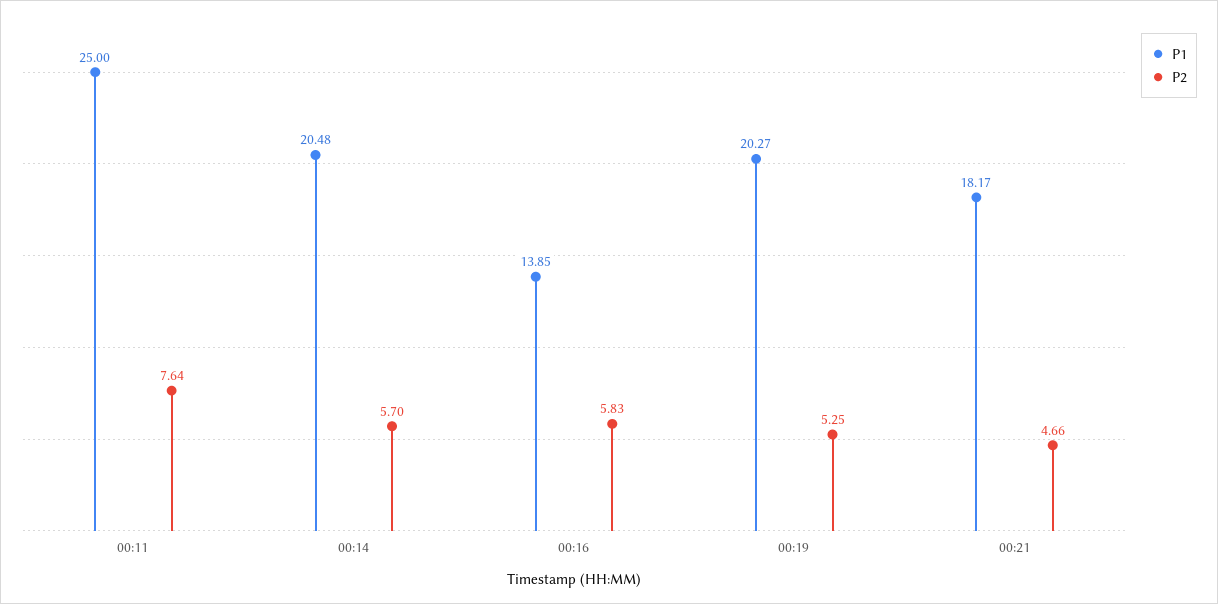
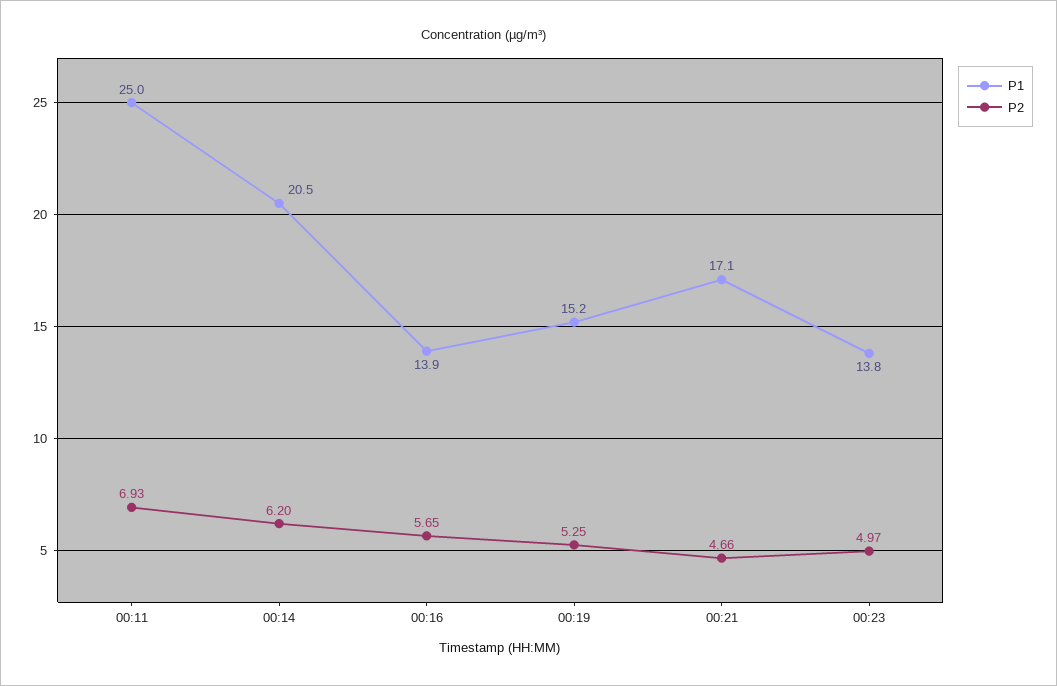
P2, 00:11: 7.64 -> 6.93
P2, 00:14: 5.7 -> 6.2
P2, 00:16: 5.83 -> 5.65
P1, 00:19: 20.27 -> 15.2
P1, 00:21: 18.17 -> 17.1
P1, 00:23: none -> 13.8
P2, 00:23: none -> 4.97

